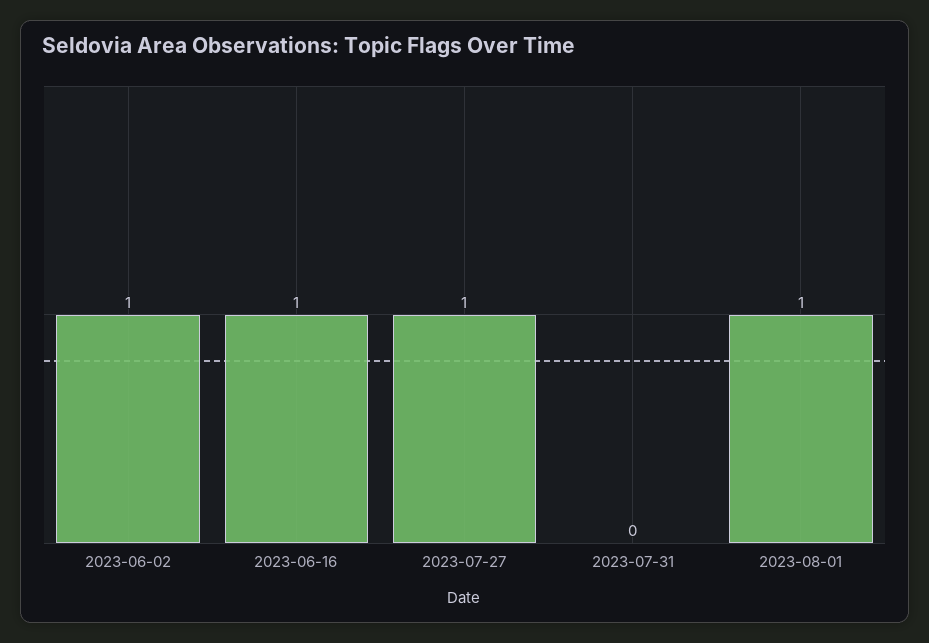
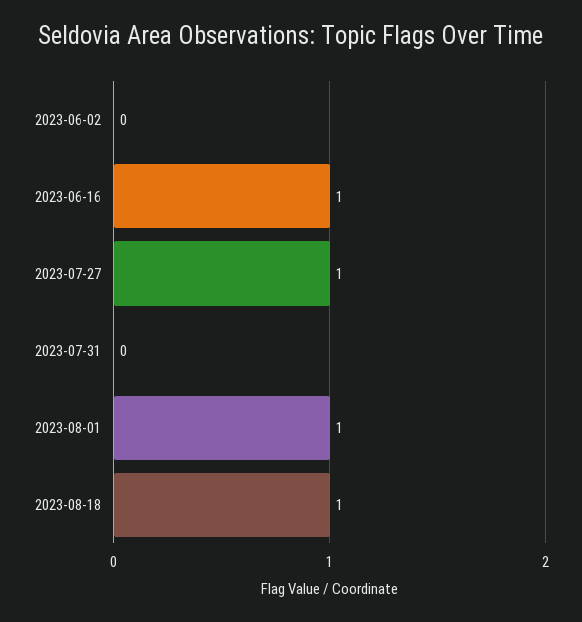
2023-06-02: 1 -> 0
2023-08-18: none -> 1

